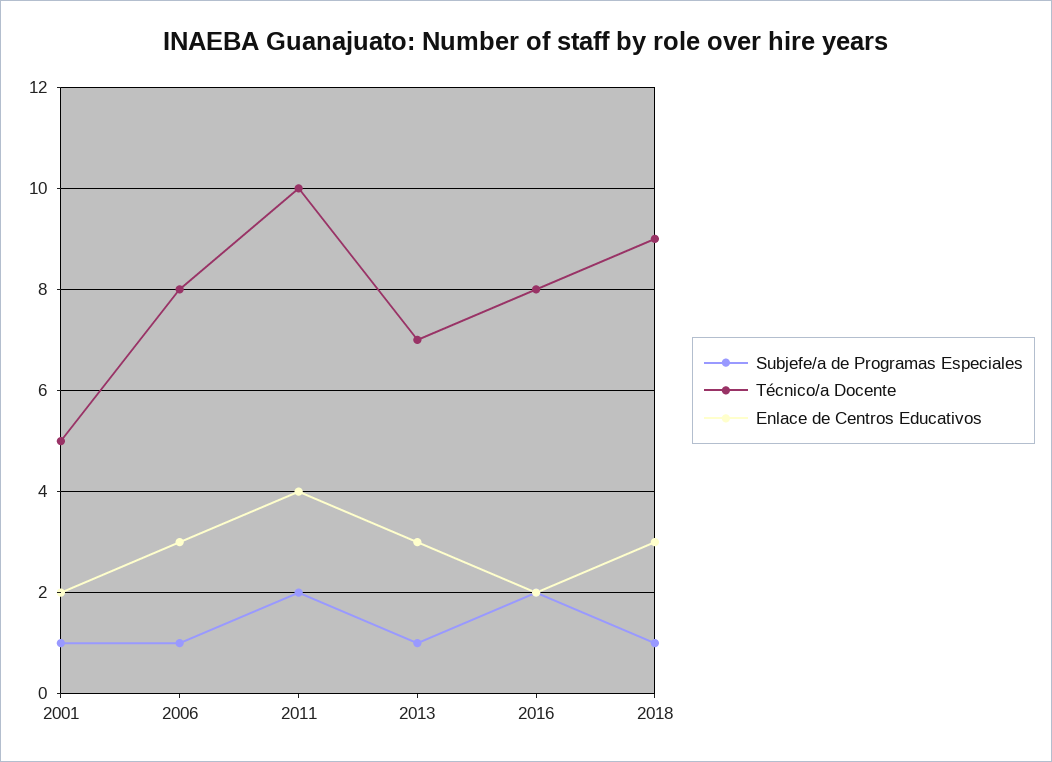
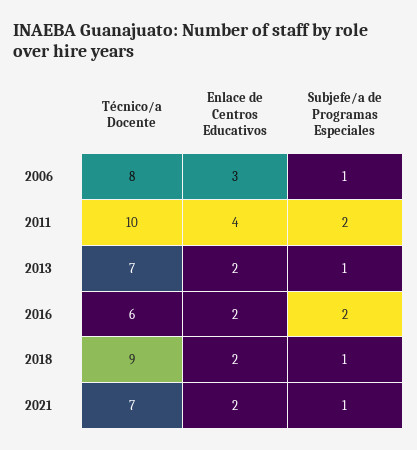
Subjefe/a de Programas Especiales, 2001: 1 -> none
Técnico/a Docente, 2001: 5 -> none
Enlace de Centros Educativos, 2001: 2 -> none
Enlace de Centros Educativos, 2013: 3 -> 2
Técnico/a Docente, 2016: 8 -> 6
Enlace de Centros Educativos, 2018: 3 -> 2
Técnico/a Docente, 2021: none -> 7
Enlace de Centros Educativos, 2021: none -> 2
Subjefe/a de Programas Especiales, 2021: none -> 1

